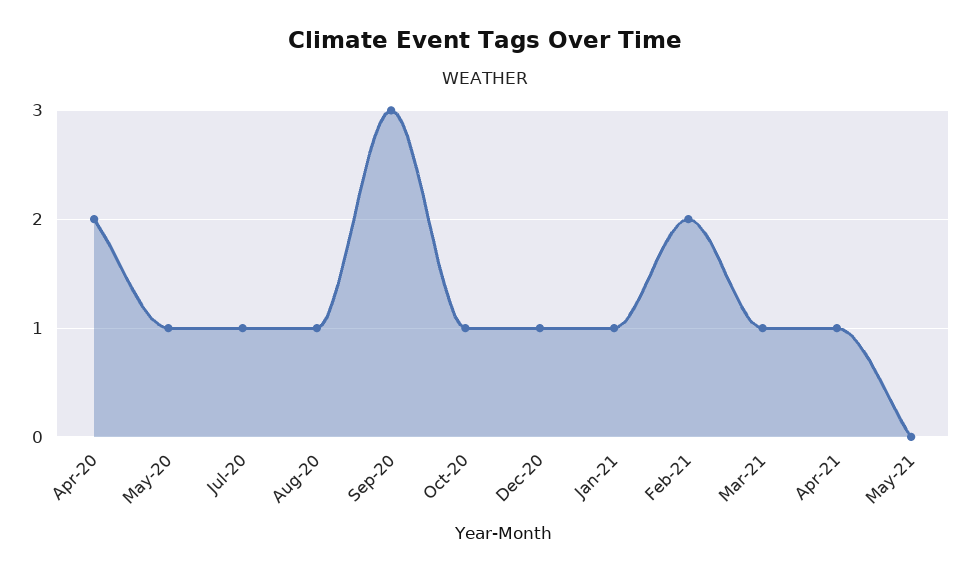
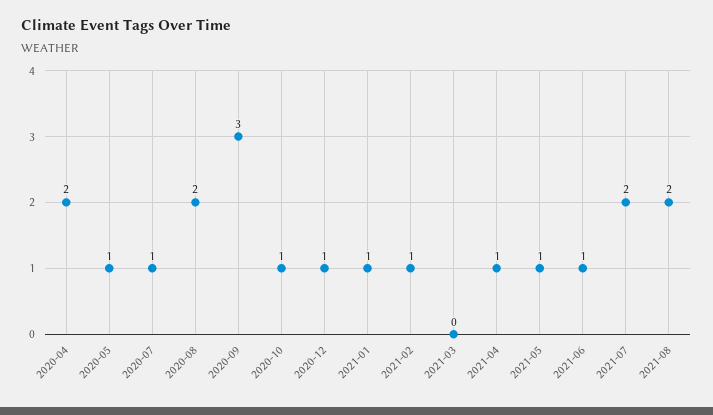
Aug-20: 1 -> 2
Feb-21: 2 -> 1
Mar-21: 1 -> 0
May-21: 0 -> 1
2021-06: none -> 1
2021-07: none -> 2
2021-08: none -> 2

